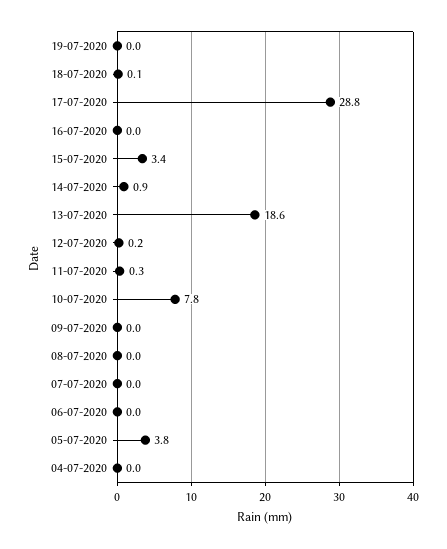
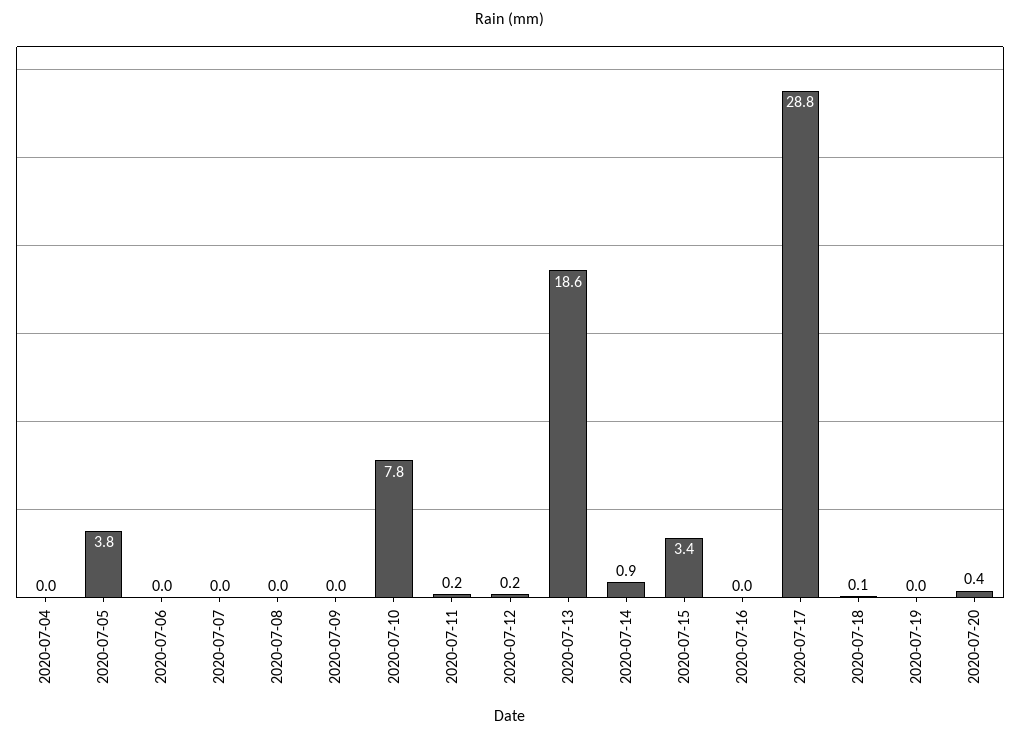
11-07-2020: 0.3 -> 0.2
2020-07-20: none -> 0.4

